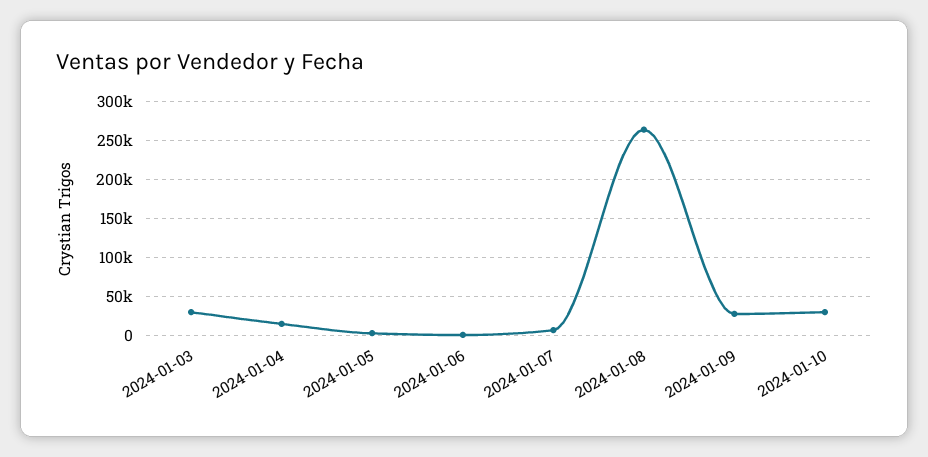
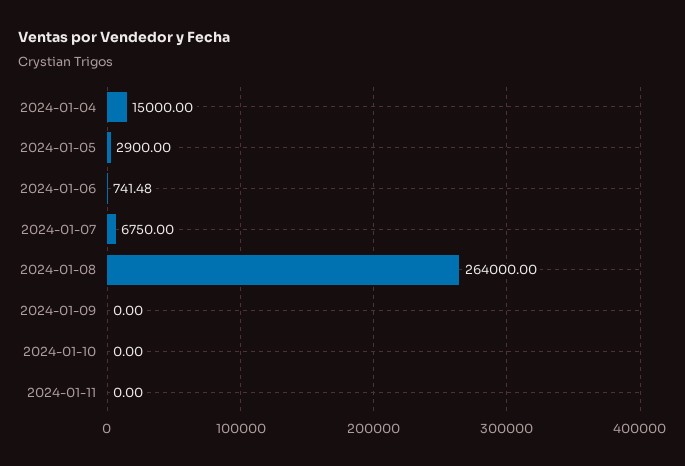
2024-01-03: 30000 -> none
2024-01-09: 30000 -> 0
2024-01-10: 30000 -> 0
2024-01-11: none -> 0

